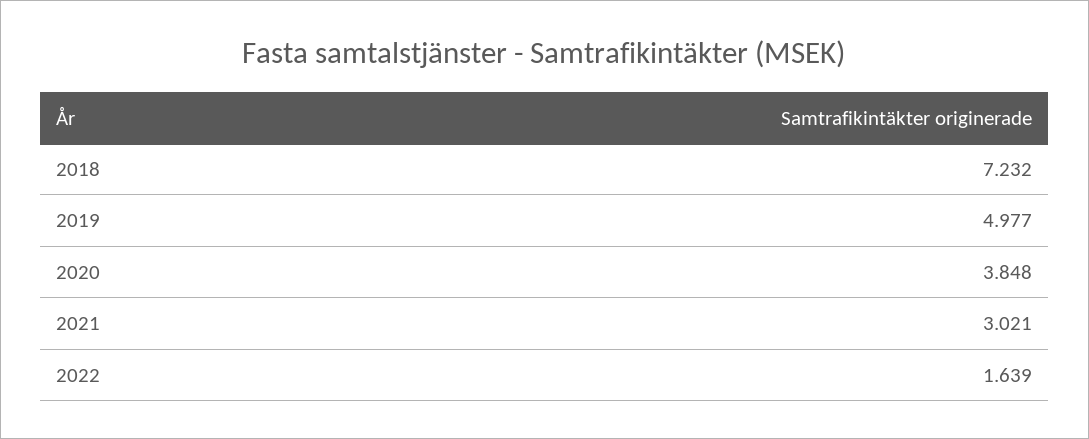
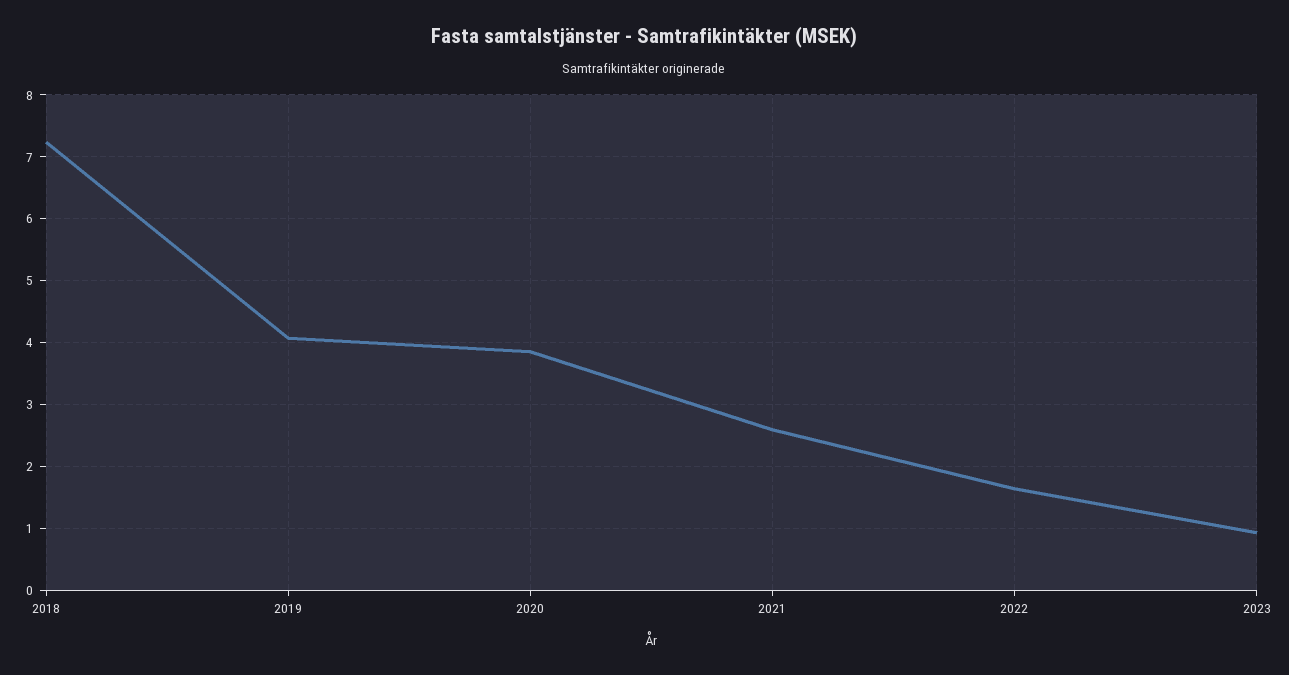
2019: 4.977 -> 4.1
2021: 3.021 -> 2.6
2023: none -> 0.9

